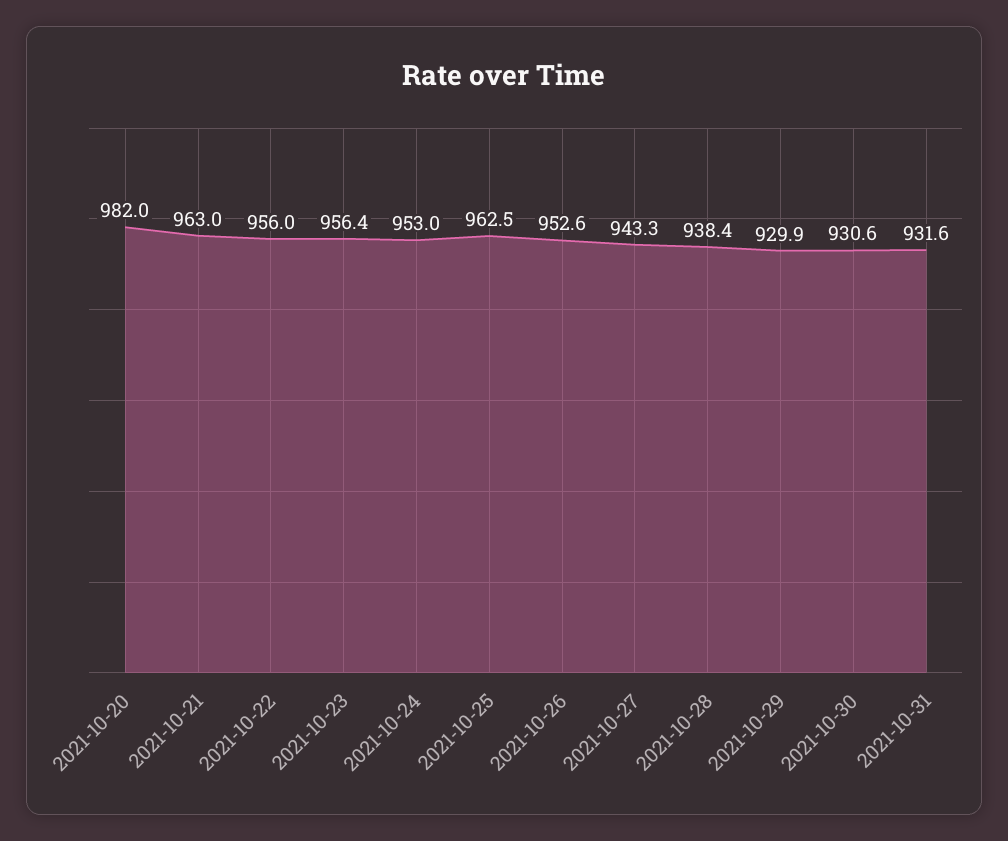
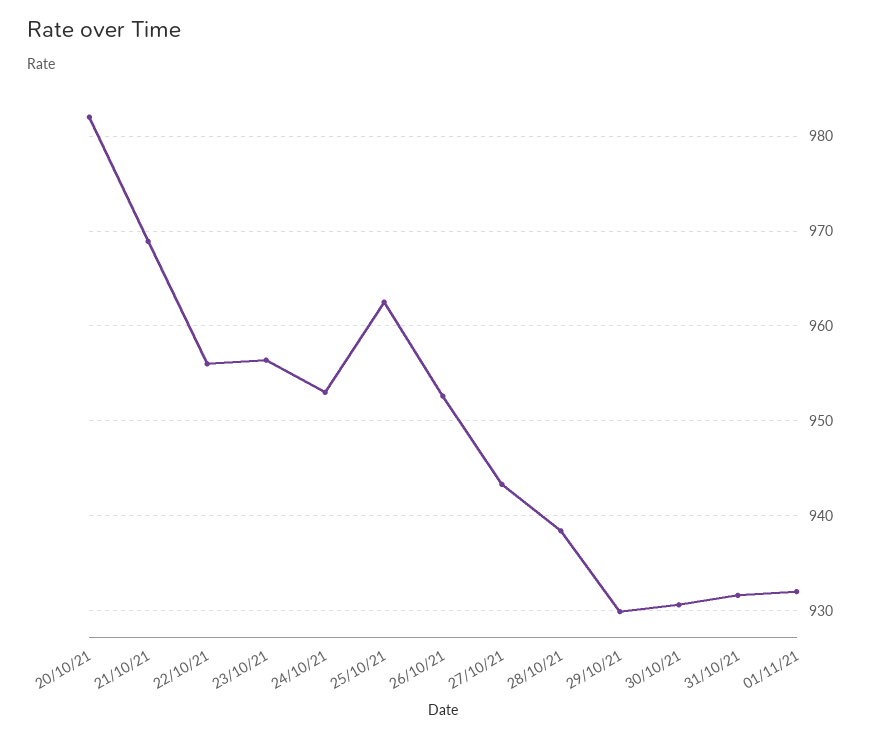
2021-10-21: 963 -> 969
01/11/21: none -> 932

